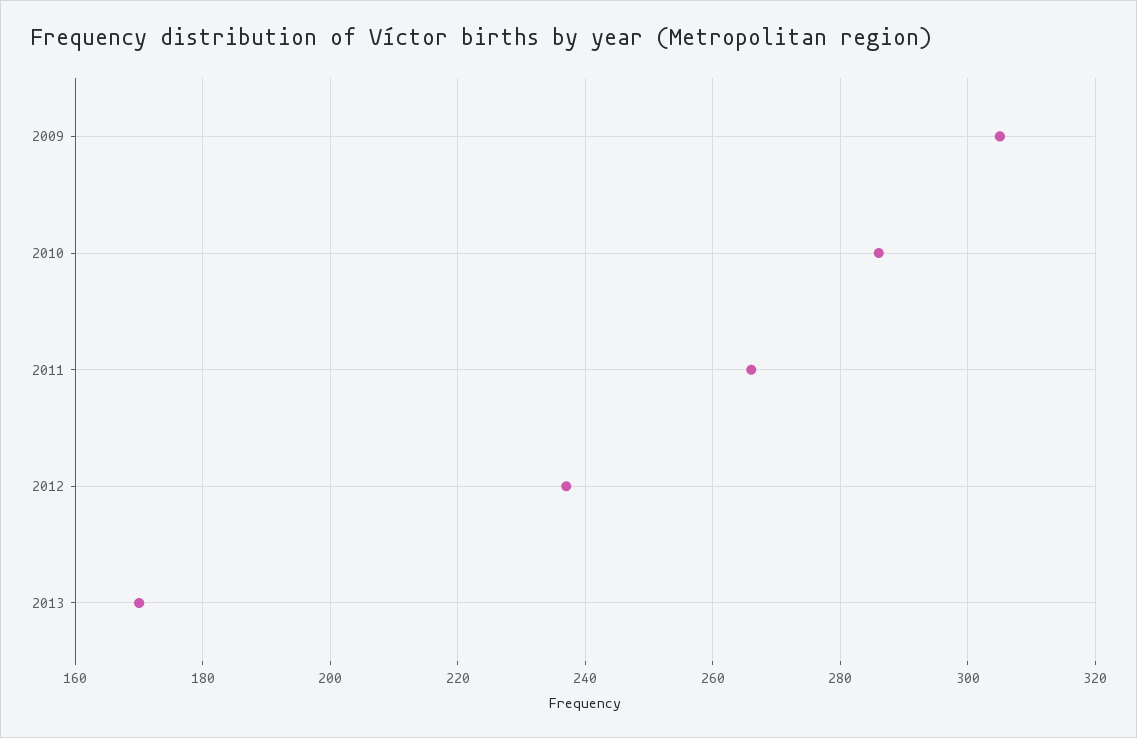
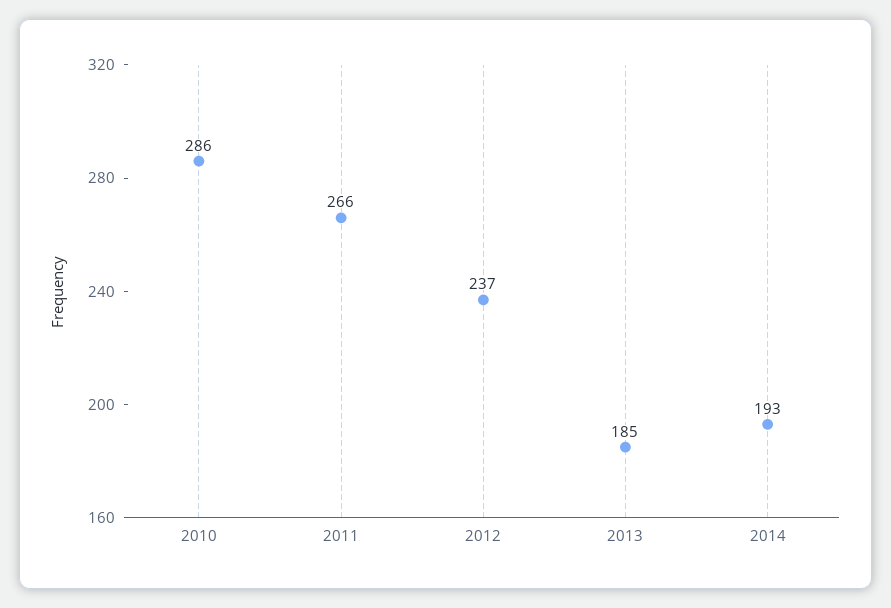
2009: 305 -> none
2013: 170 -> 185
2014: none -> 193

